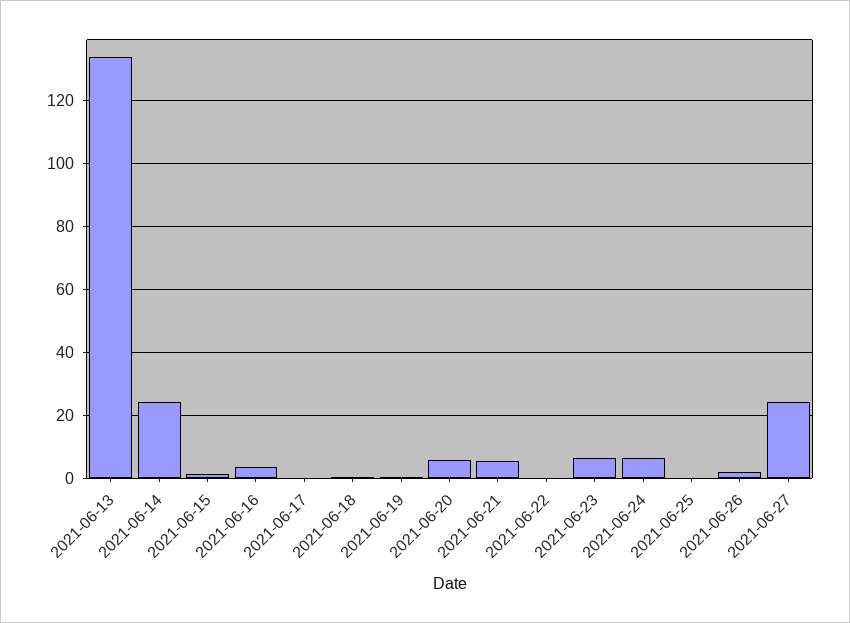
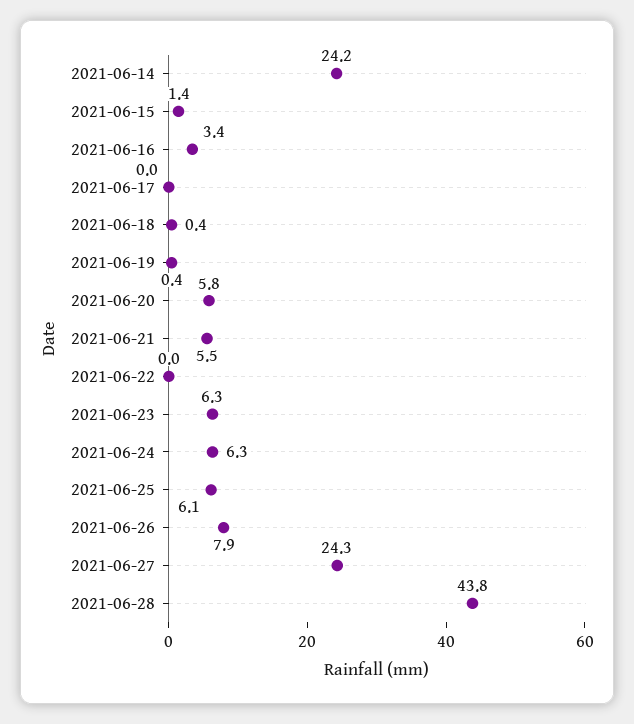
2021-06-13: 134 -> none
2021-06-25: 0 -> 6.1
2021-06-26: 2 -> 7.9
2021-06-28: none -> 43.8

